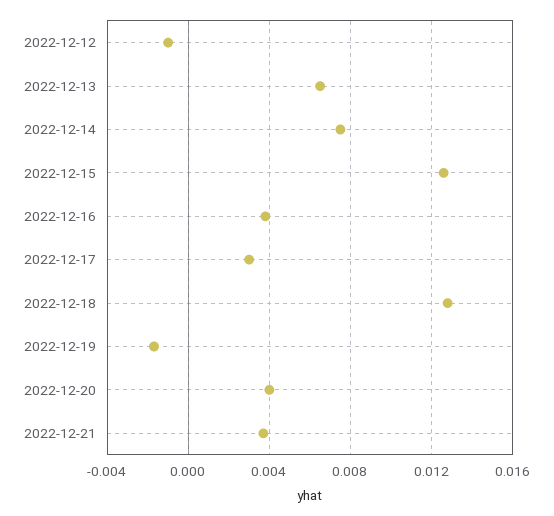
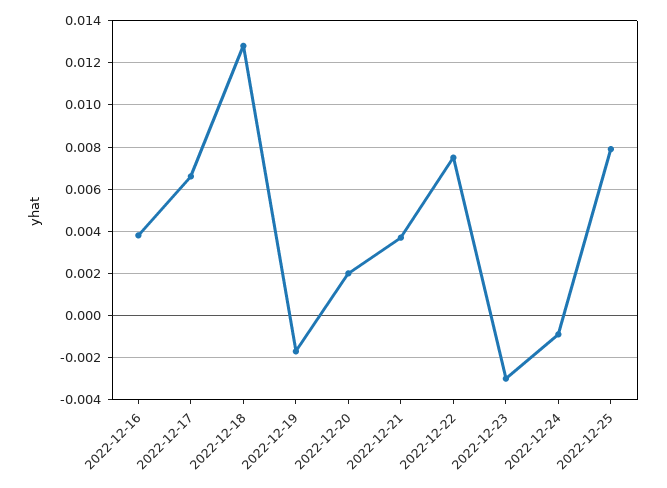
2022-12-12: -0.001 -> none
2022-12-13: 0.0065 -> none
2022-12-14: 0.0075 -> none
2022-12-15: 0.0125 -> none
2022-12-17: 0.003 -> 0.0065
2022-12-20: 0.004 -> 0.002
2022-12-22: none -> 0.0075
2022-12-23: none -> -0.003
2022-12-24: none -> -0.001
2022-12-25: none -> 0.008

